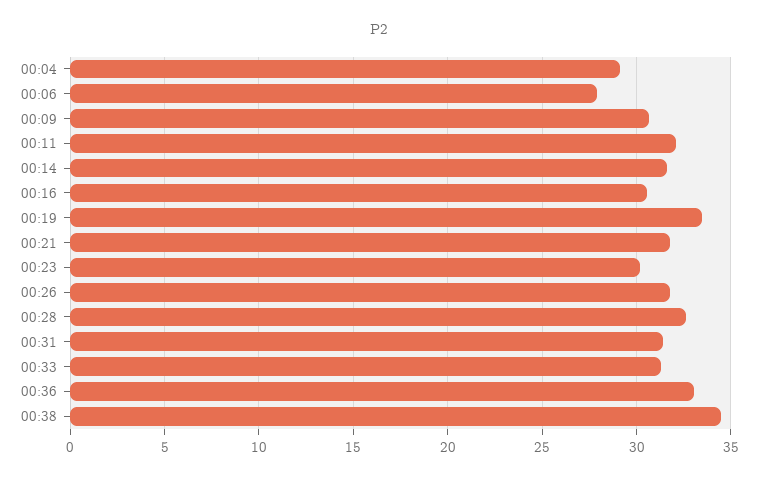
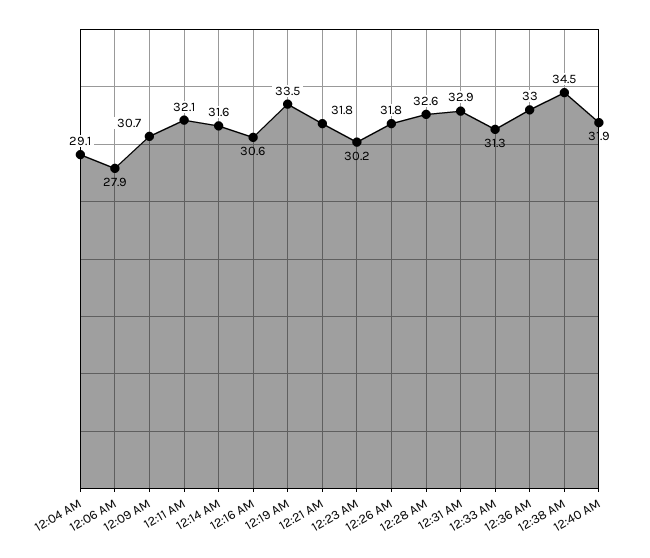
00:31: 31.5 -> 32.9
12:40 AM: none -> 31.9

